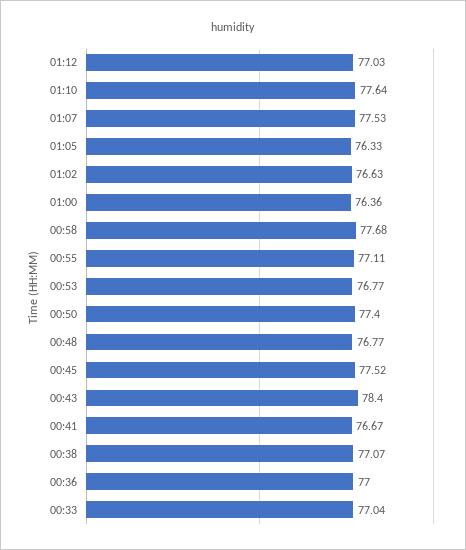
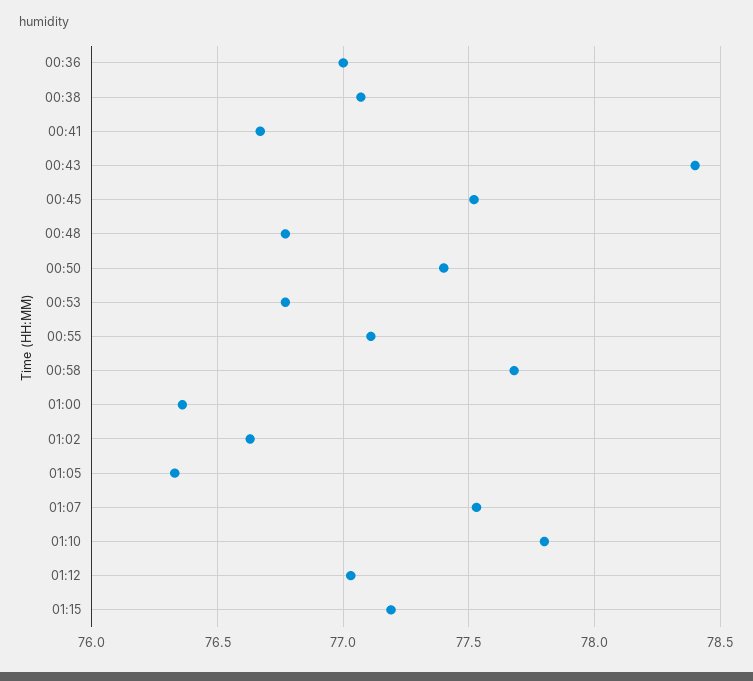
01:10: 77.64 -> 77.8
00:33: 77.04 -> none
01:15: none -> 77.2

